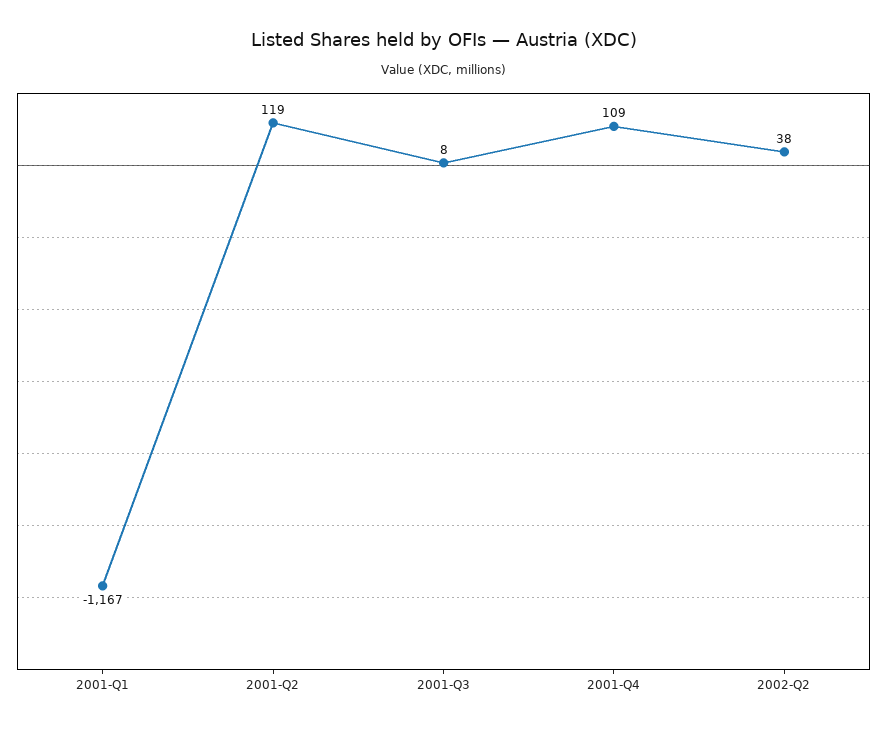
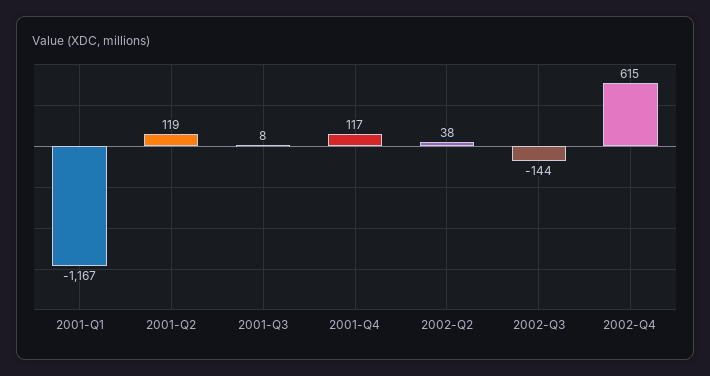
2001-Q4: 109 -> 117
2002-Q3: none -> -144
2002-Q4: none -> 615

